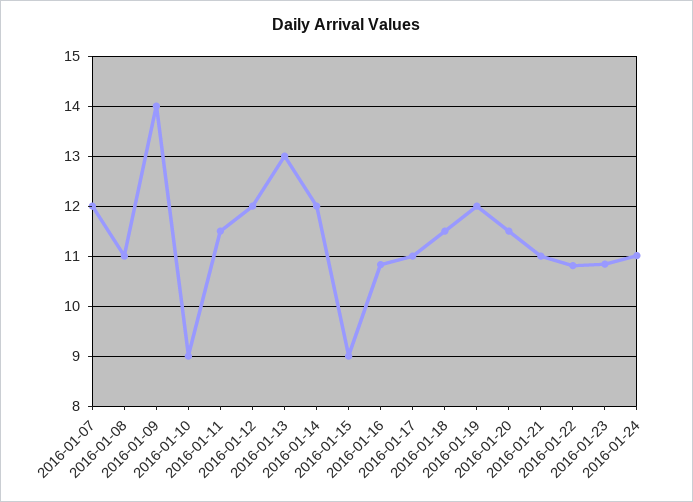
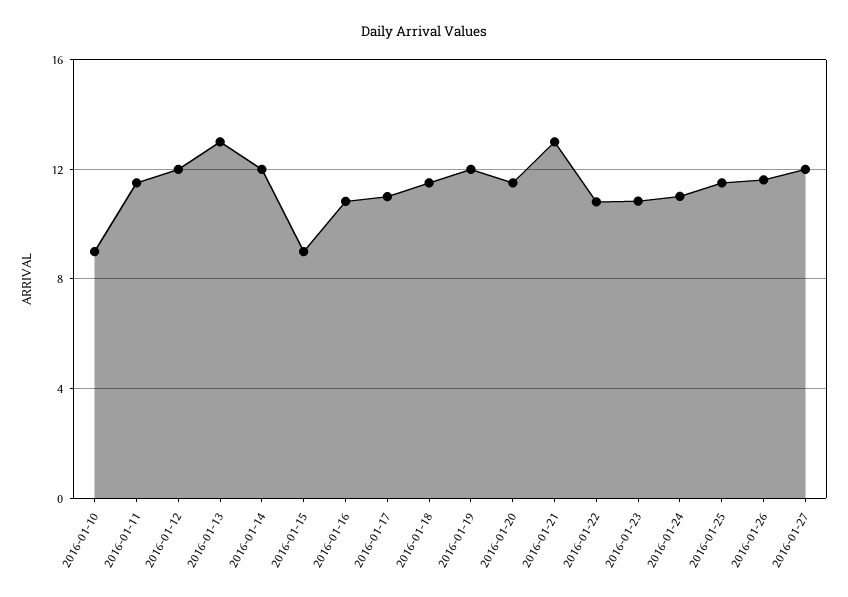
2016-01-07: 12 -> none
2016-01-08: 11 -> none
2016-01-09: 14 -> none
2016-01-21: 11 -> 13
2016-01-25: none -> 11.5
2016-01-26: none -> 11.5
2016-01-27: none -> 12

